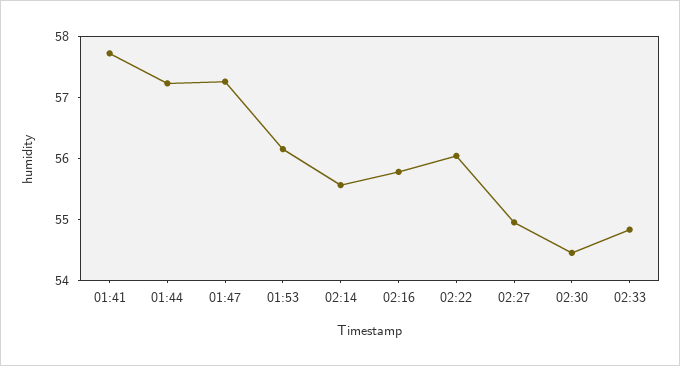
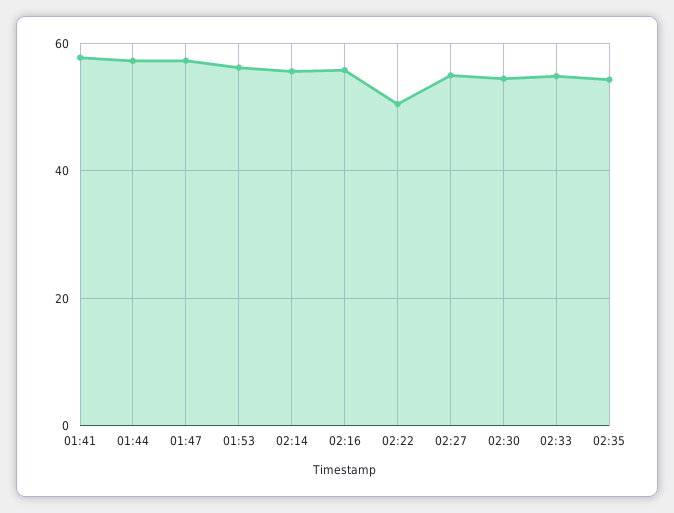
02:22: 56 -> 50
02:35: none -> 54

